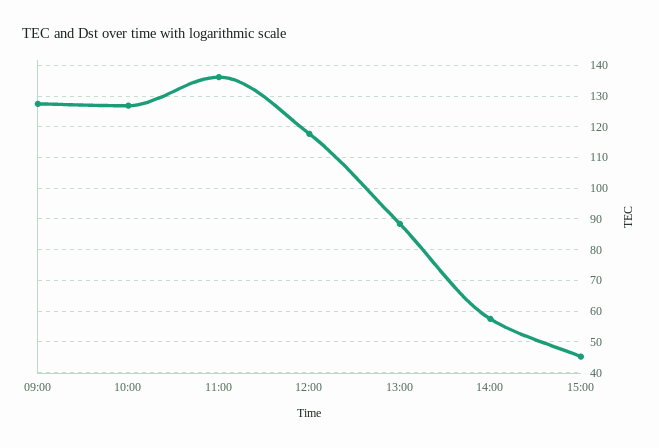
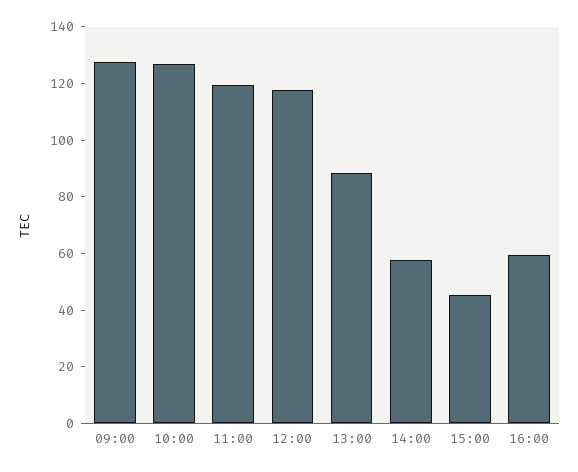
11:00: 136 -> 120
16:00: none -> 60

